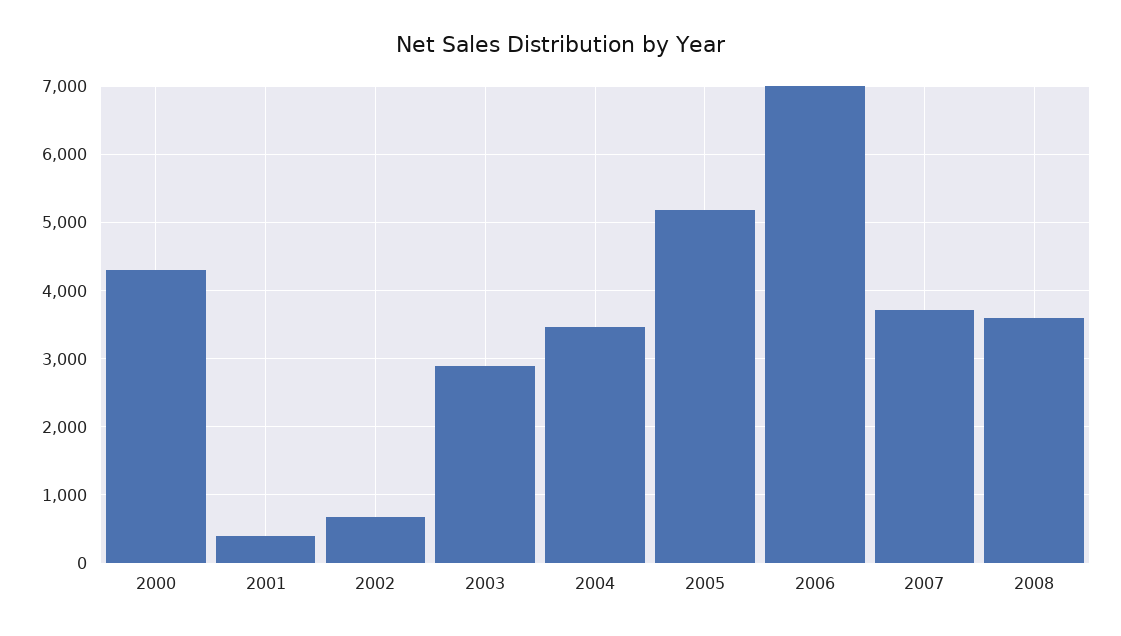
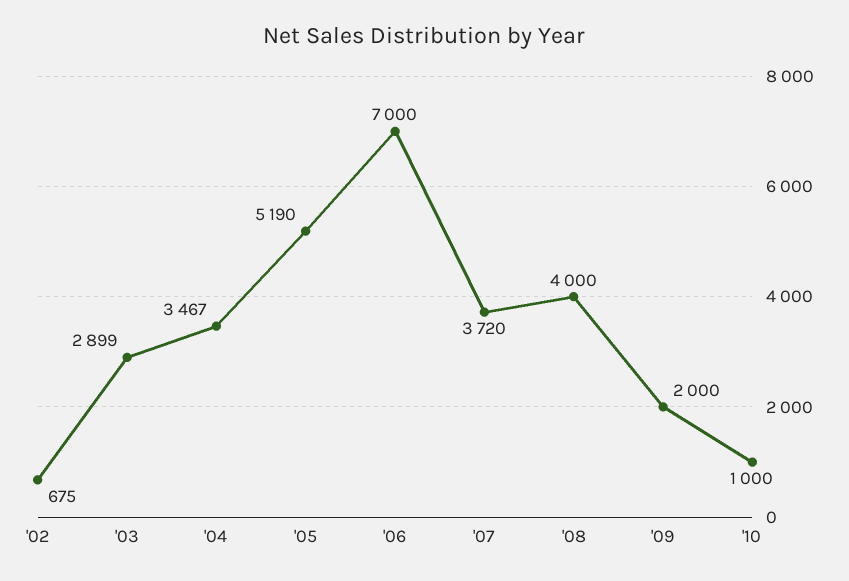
2000: 4300 -> none
2001: 400 -> none
2008: 3600 -> 4000
'09: none -> 2000
'10: none -> 1000

